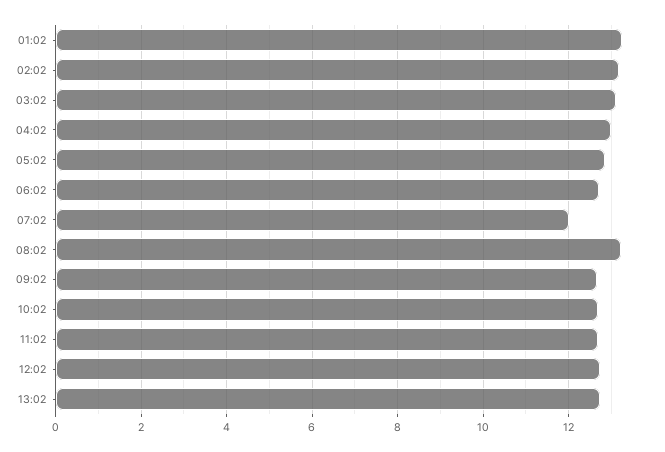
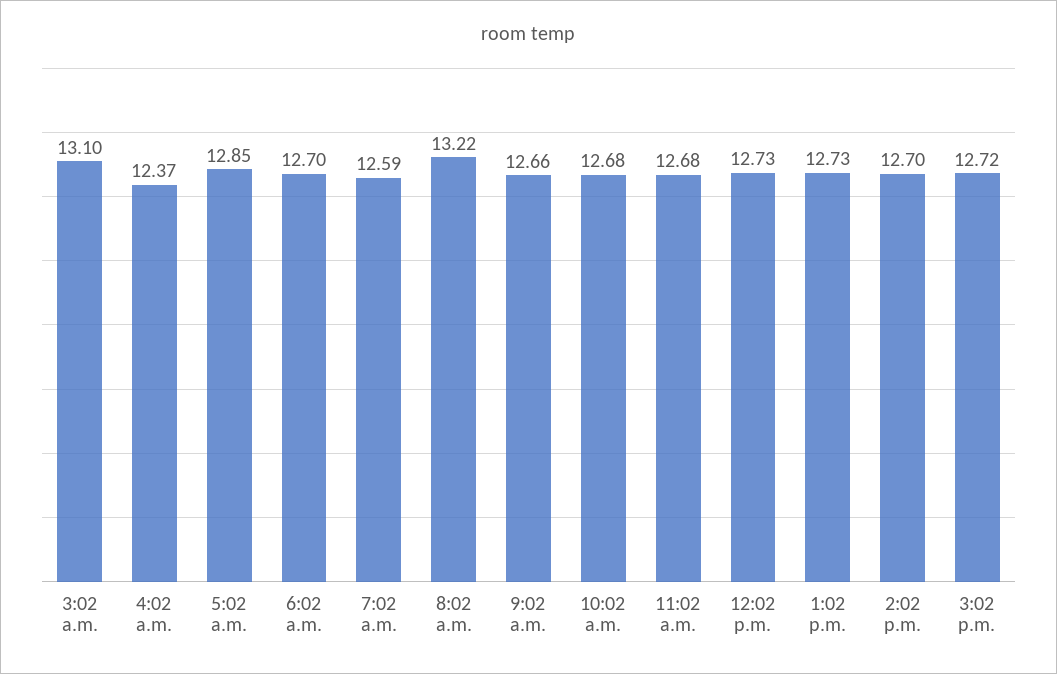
01:02: 13.2 -> none
02:02: 13.2 -> none
04:02: 13 -> 12.37
07:02: 12 -> 12.59
2:02 p.m.: none -> 12.7
3:02 p.m.: none -> 12.72

